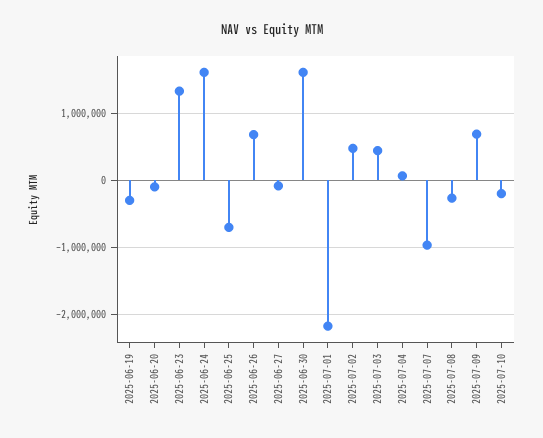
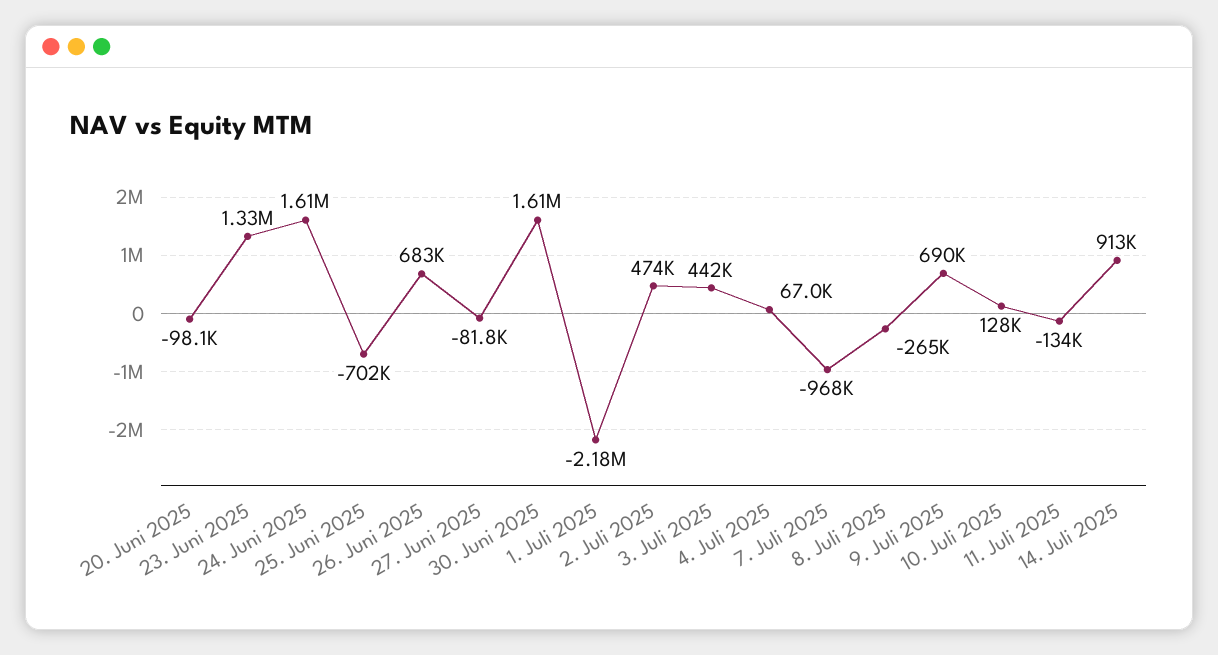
2025-06-19: -300000 -> none
2025-07-10: -200000 -> 128000
11. Juli 2025: none -> -134000
14. Juli 2025: none -> 913000

